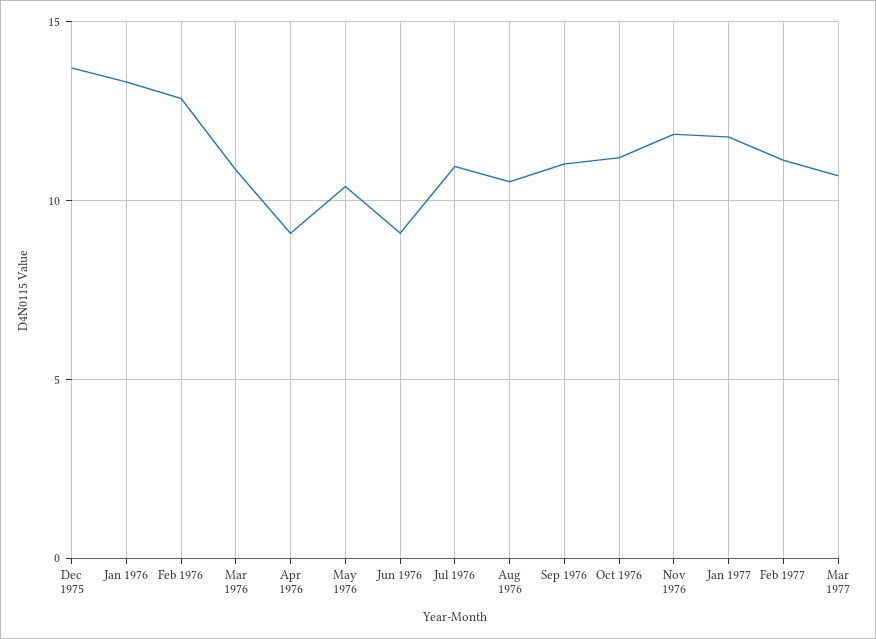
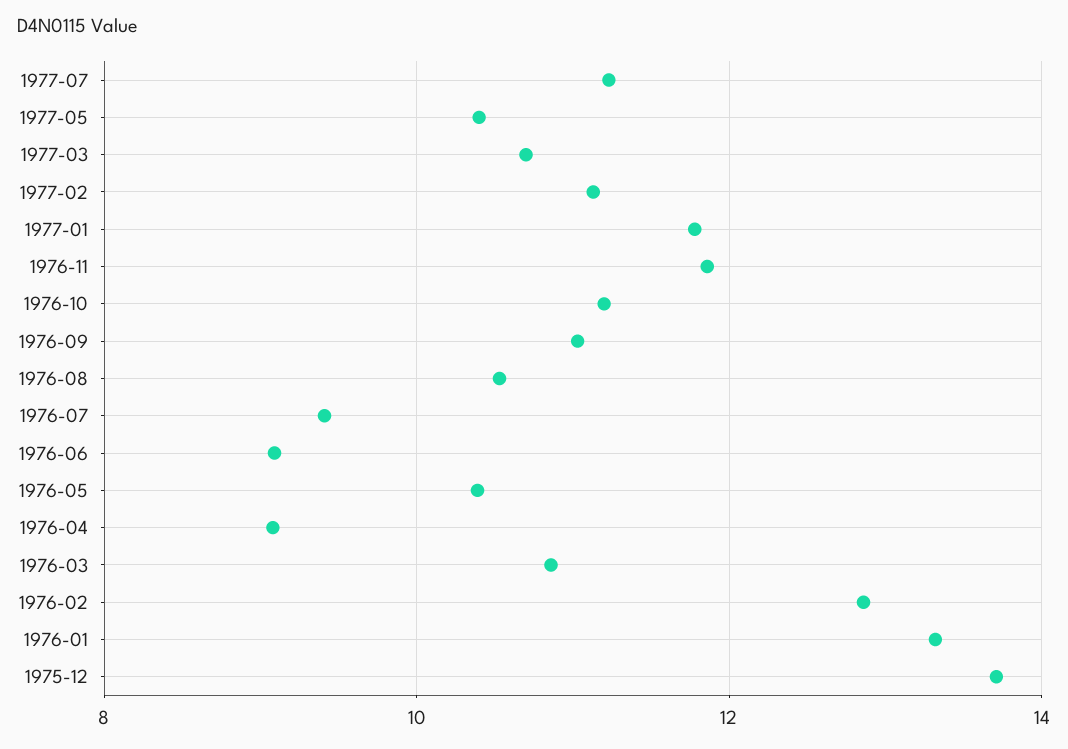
Jul 1976: 11 -> 9.4
1977-07: none -> 11.2
1977-05: none -> 10.4

